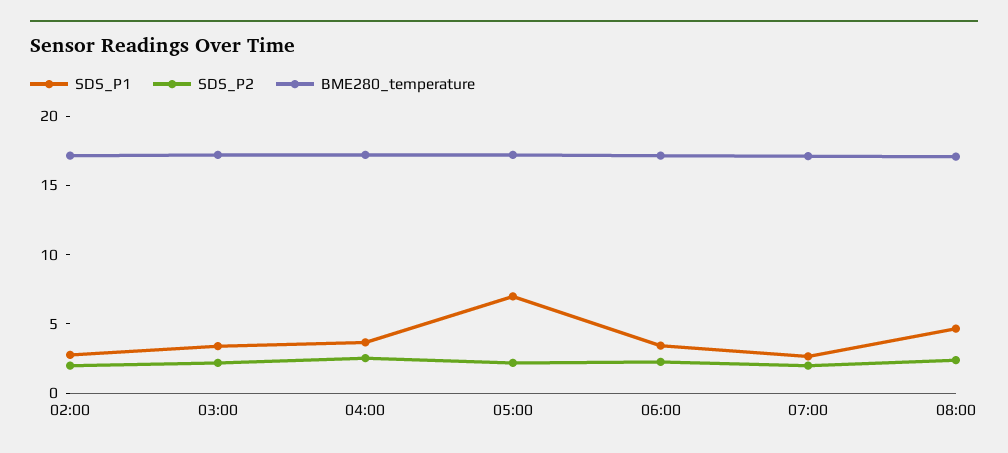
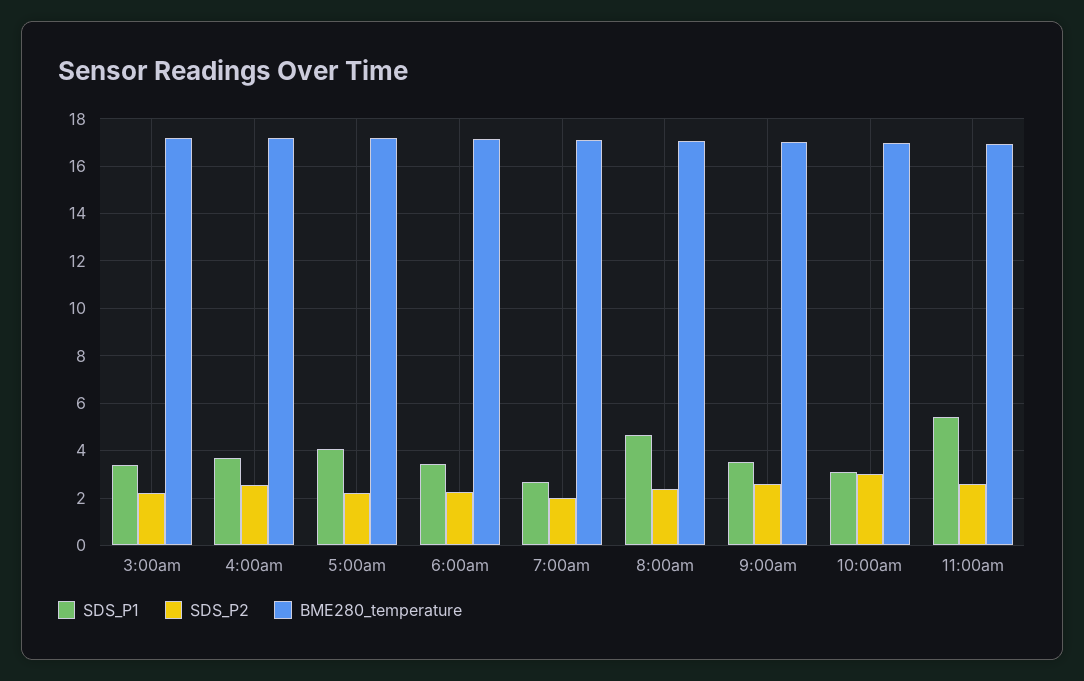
SDS_P1, 02:00: 3 -> none
SDS_P2, 02:00: 2 -> none
BME280_temperature, 02:00: 17 -> none
SDS_P1, 05:00: 7 -> 4
SDS_P1, 9:00am: none -> 3.5
SDS_P2, 9:00am: none -> 2.5
BME280_temperature, 9:00am: none -> 17
SDS_P1, 10:00am: none -> 3
SDS_P2, 10:00am: none -> 3
BME280_temperature, 10:00am: none -> 17
SDS_P1, 11:00am: none -> 5.5
SDS_P2, 11:00am: none -> 2.5
BME280_temperature, 11:00am: none -> 17

